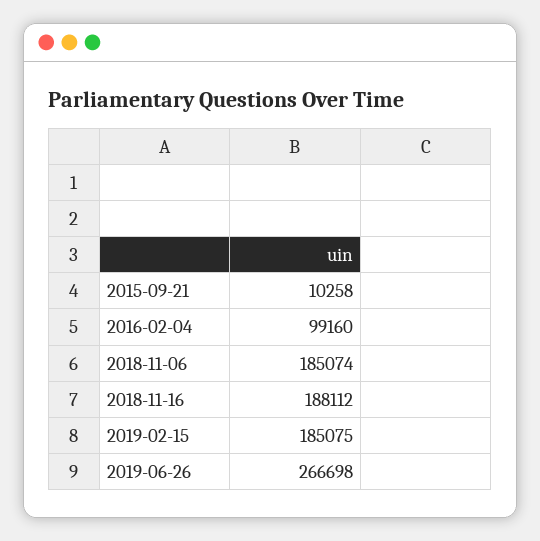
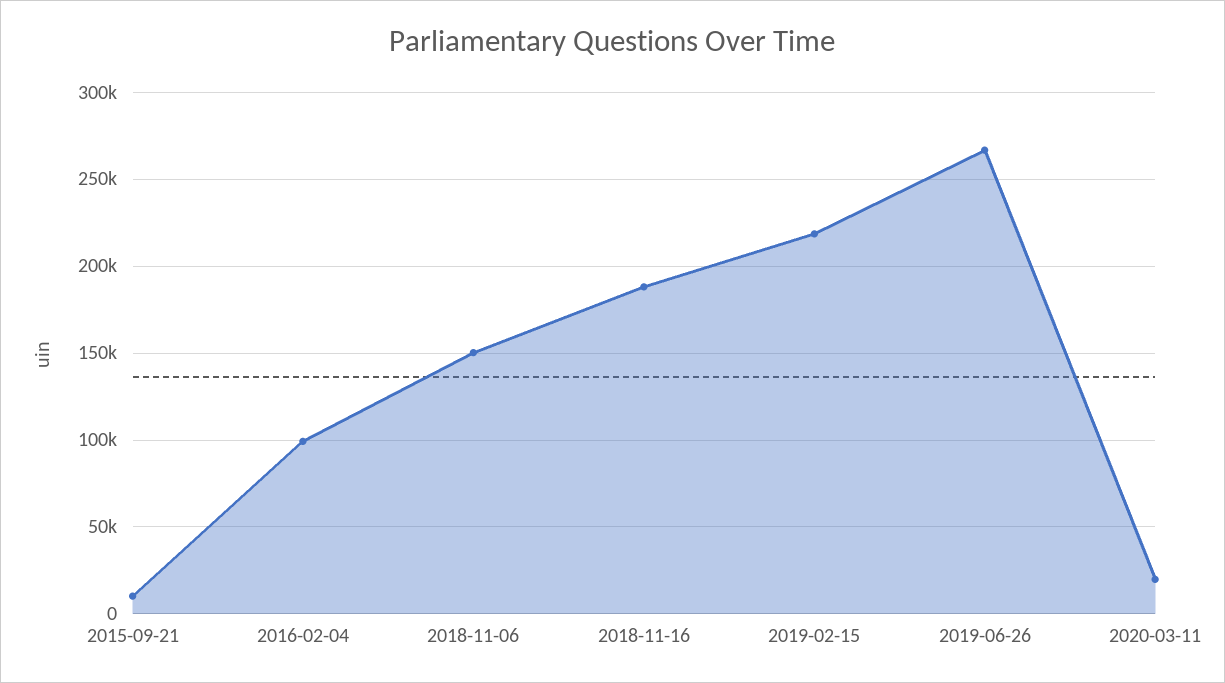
2018-11-06: 185074 -> 150000
2019-02-15: 185075 -> 220000
2020-03-11: none -> 20000

